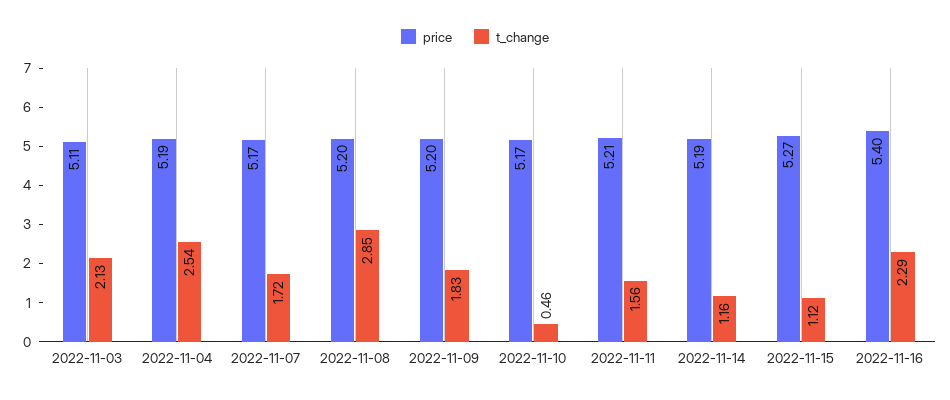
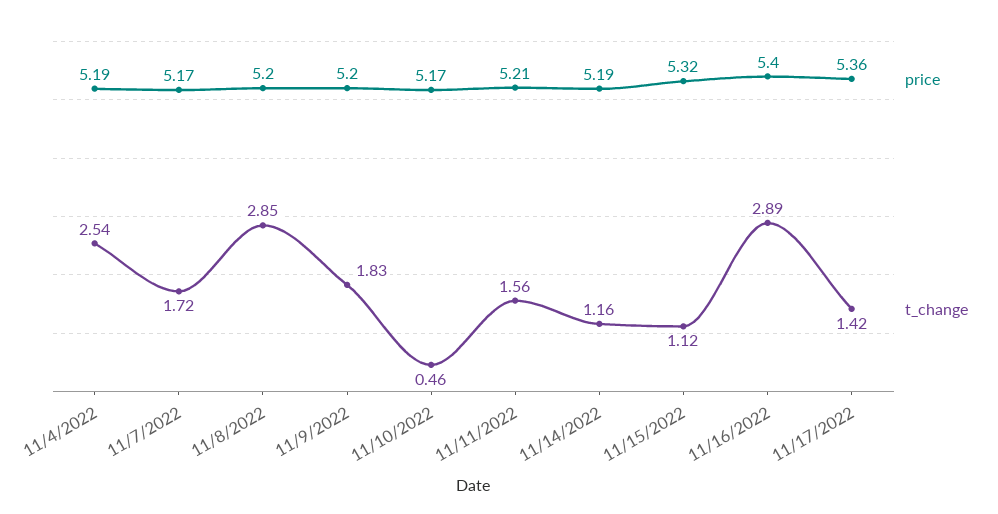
price, 2022-11-03: 5.11 -> none
t_change, 2022-11-03: 2.13 -> none
price, 2022-11-15: 5.27 -> 5.32
t_change, 2022-11-16: 2.29 -> 2.89
price, 11/17/2022: none -> 5.36
t_change, 11/17/2022: none -> 1.42

